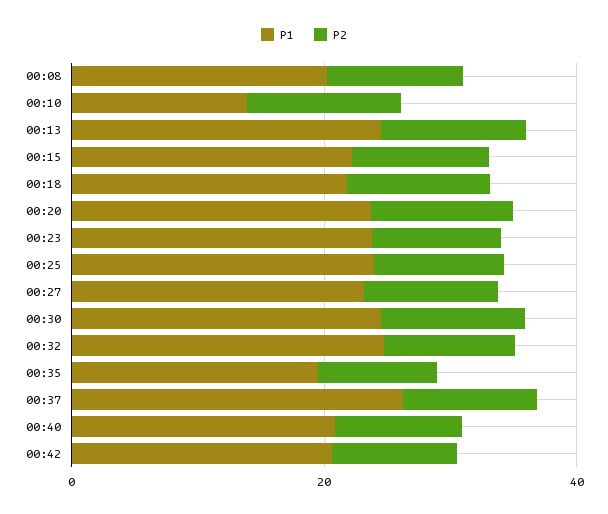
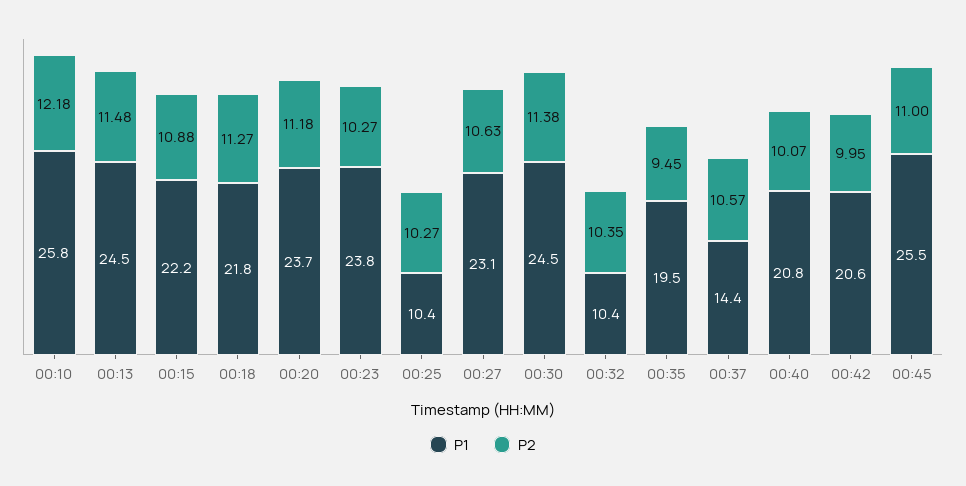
P1, 00:08: 20 -> none
P2, 00:08: 10 -> none
P1, 00:10: 15 -> 25.8
P1, 00:25: 25 -> 10.4
P1, 00:32: 25 -> 10.4
P1, 00:37: 25 -> 14.4
P1, 00:45: none -> 25.5
P2, 00:45: none -> 11

